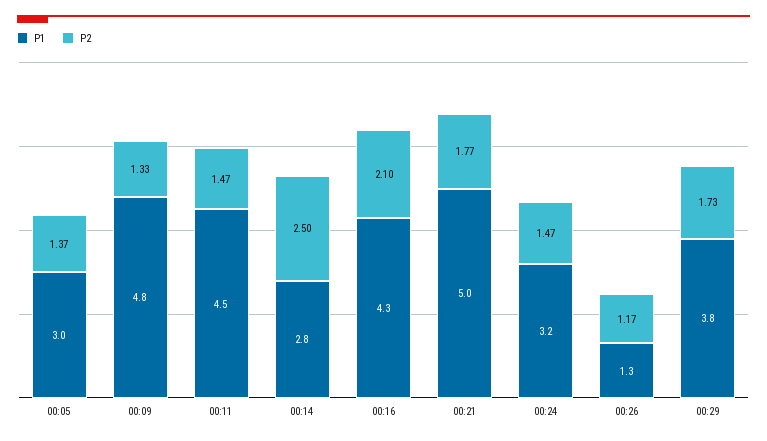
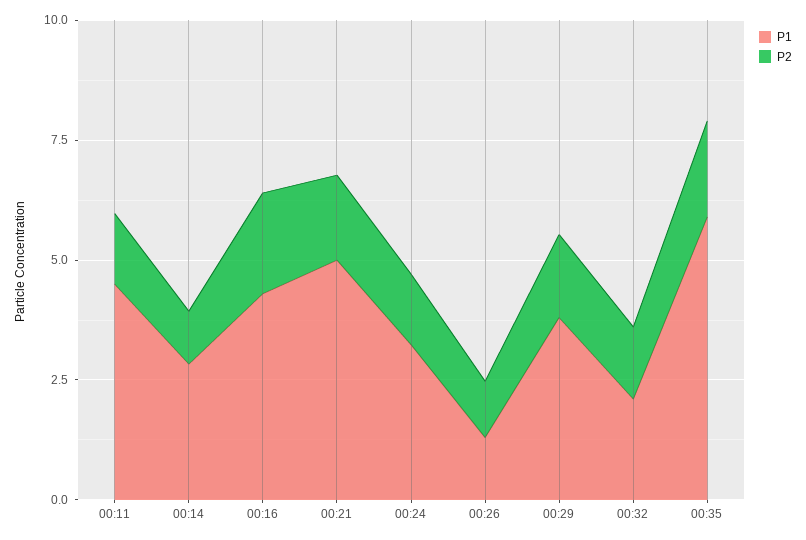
P1, 00:05: 3 -> none
P2, 00:05: 1.37 -> none
P1, 00:09: 4.8 -> none
P2, 00:09: 1.33 -> none
P2, 00:14: 2.5 -> 1
P1, 00:32: none -> 2
P2, 00:32: none -> 1.5
P1, 00:35: none -> 6
P2, 00:35: none -> 2

